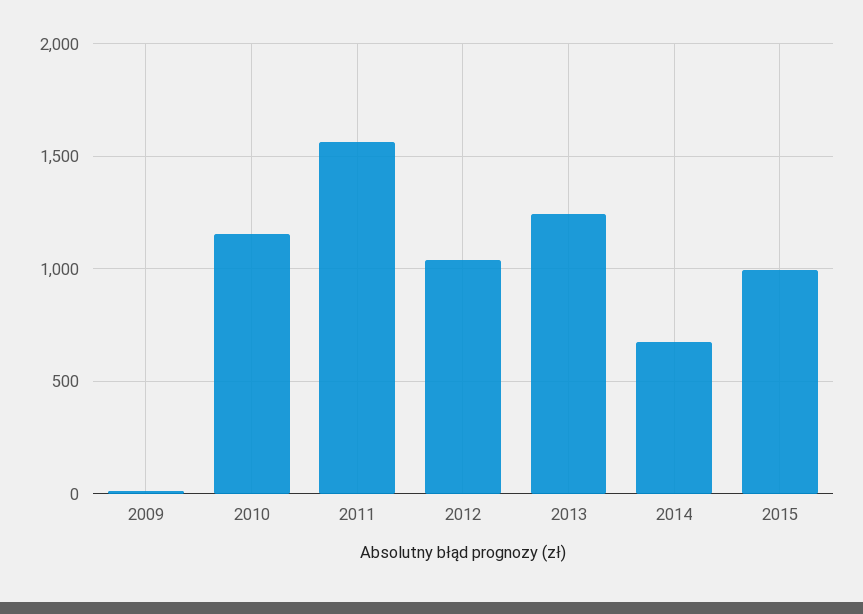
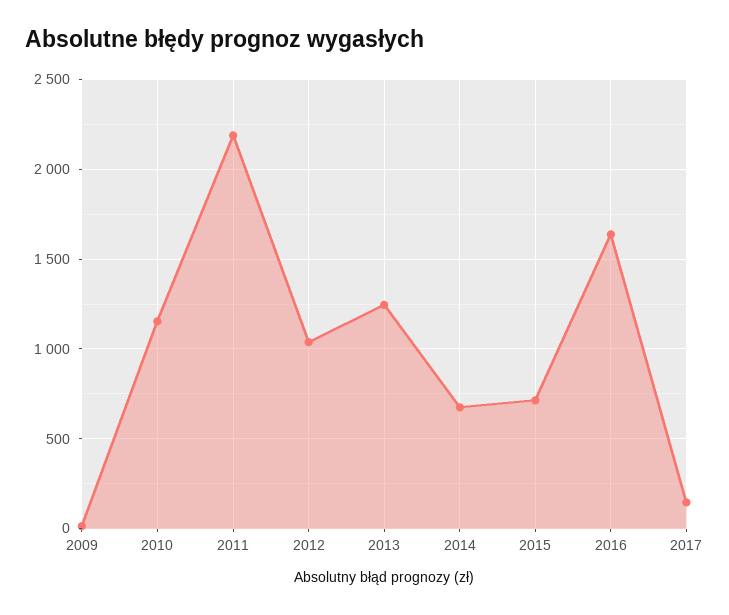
2011: 1550 -> 2200
2015: 1000 -> 700
2016: none -> 1650
2017: none -> 150

